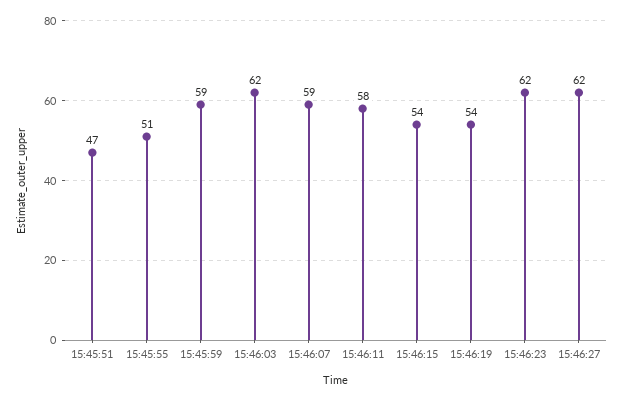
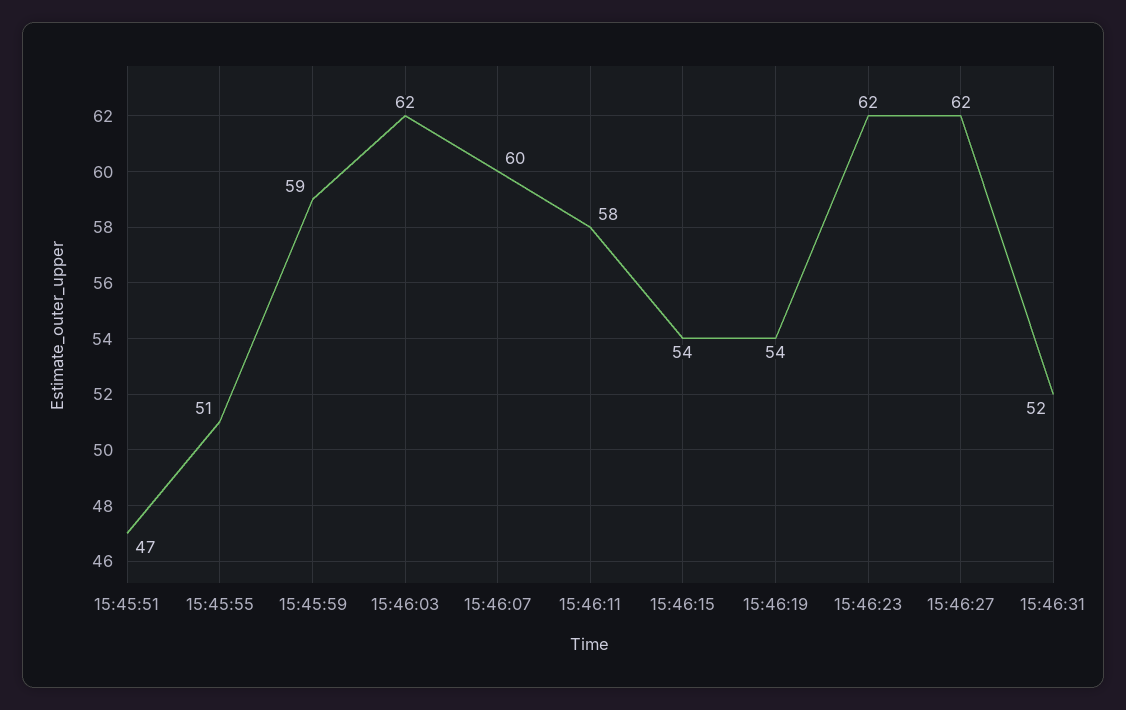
15:46:07: 59 -> 60
15:46:31: none -> 52

